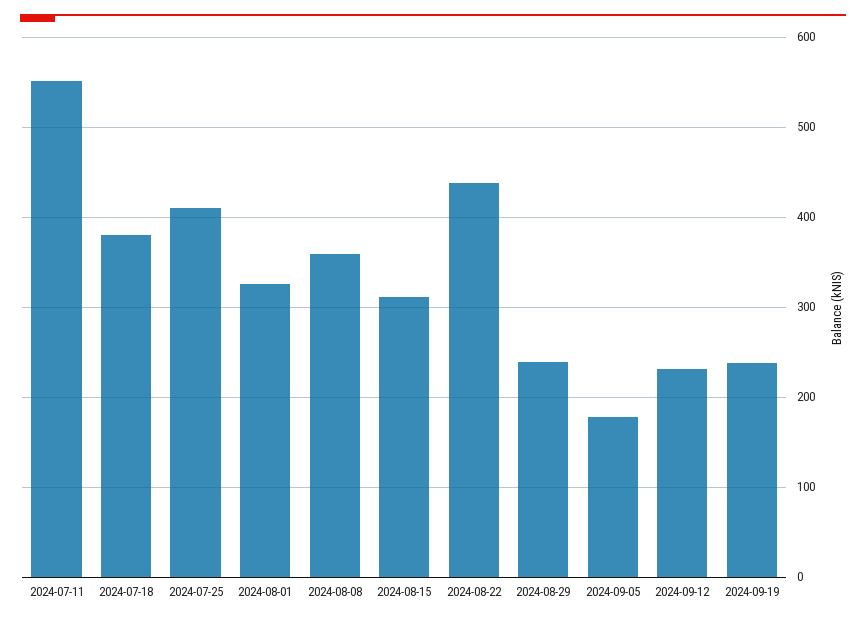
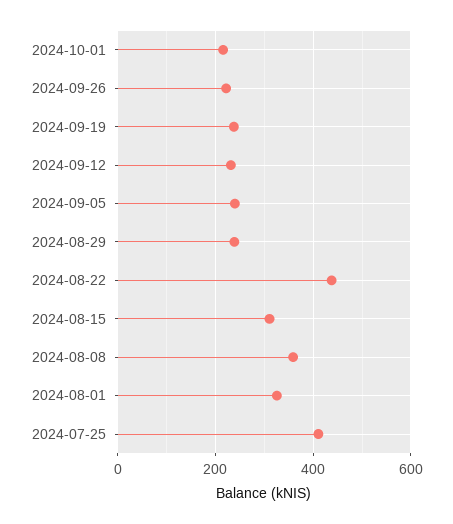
2024-07-11: 550 -> none
2024-07-18: 380 -> none
2024-09-05: 180 -> 240
2024-10-01: none -> 220
2024-09-26: none -> 220

